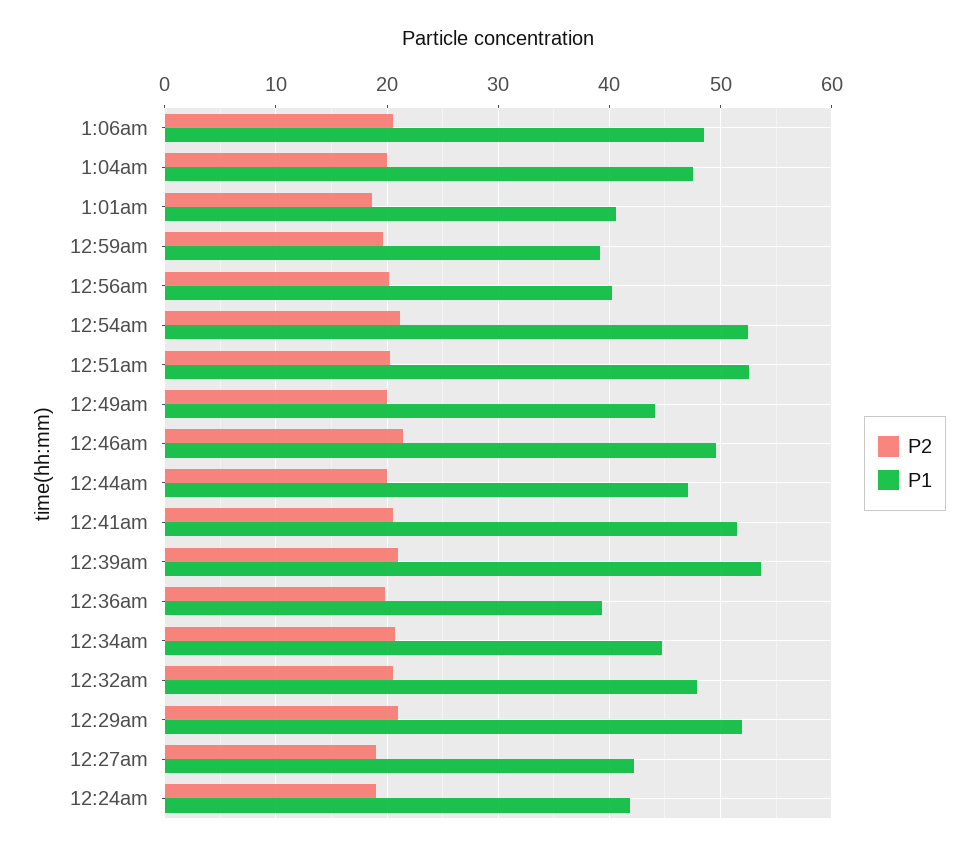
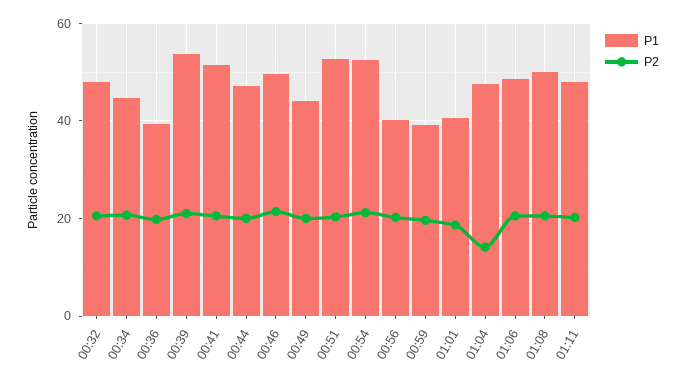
P2, 1:04am: 20 -> 14
P2, 12:29am: 21 -> none
P1, 12:29am: 52 -> none
P2, 12:27am: 19 -> none
P1, 12:27am: 42 -> none
P2, 12:24am: 19 -> none
P1, 12:24am: 42 -> none
P1, 01:08: none -> 50
P2, 01:08: none -> 20
P1, 01:11: none -> 48
P2, 01:11: none -> 20

